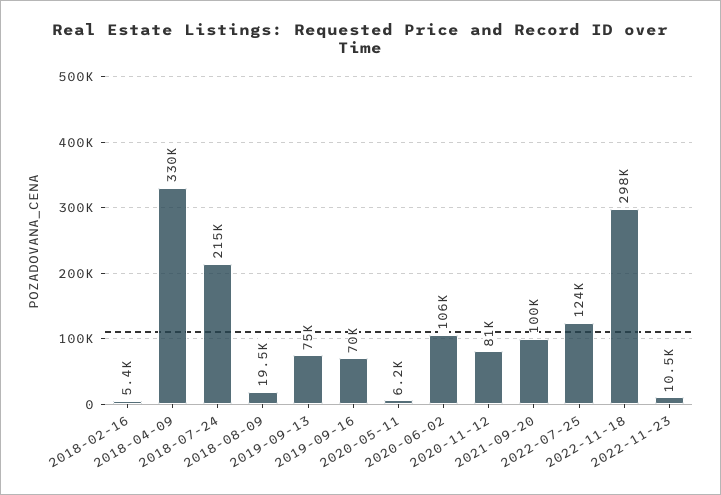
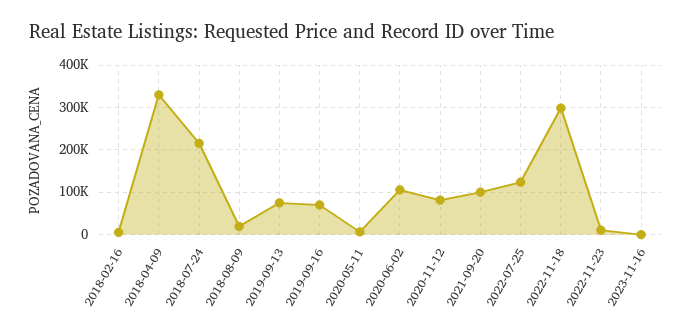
2023-11-16: none -> 0

